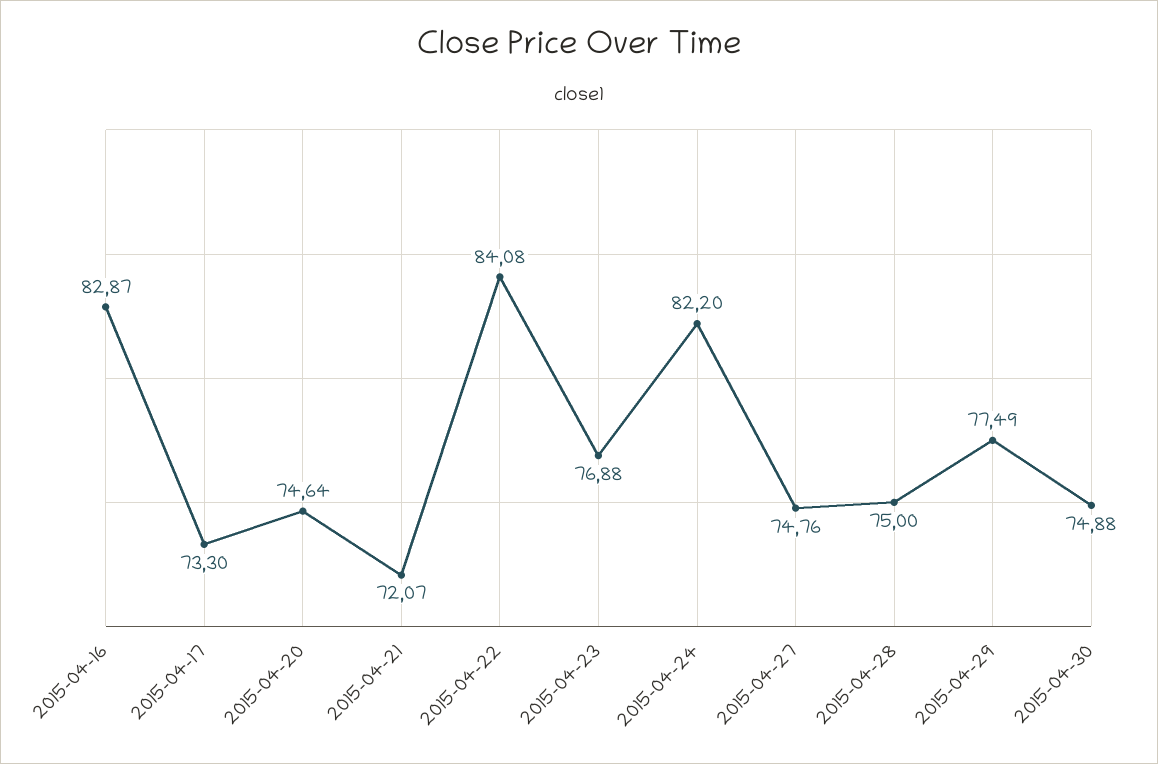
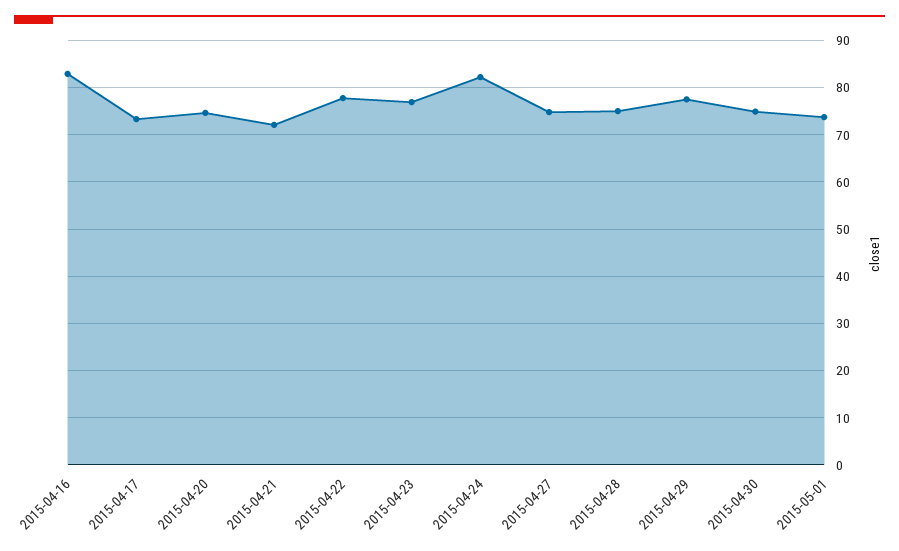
2015-04-22: 84.08 -> 78
2015-05-01: none -> 74

